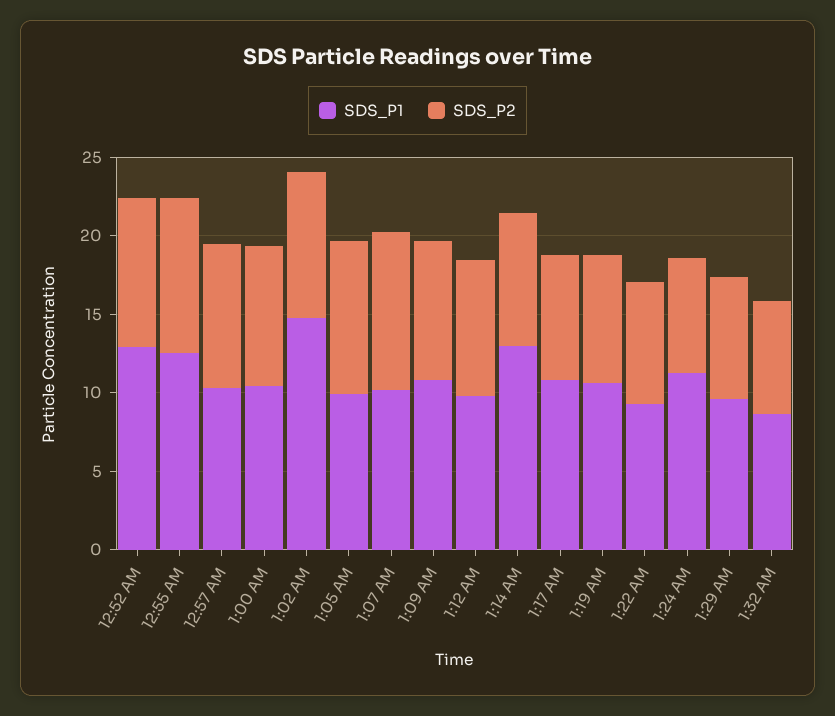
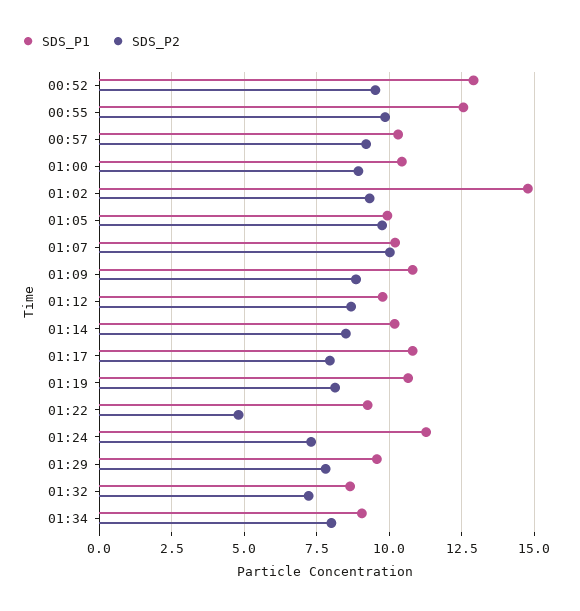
SDS_P1, 1:14 AM: 13 -> 10.25
SDS_P2, 1:22 AM: 8 -> 4.75
SDS_P1, 01:34: none -> 9
SDS_P2, 01:34: none -> 8

